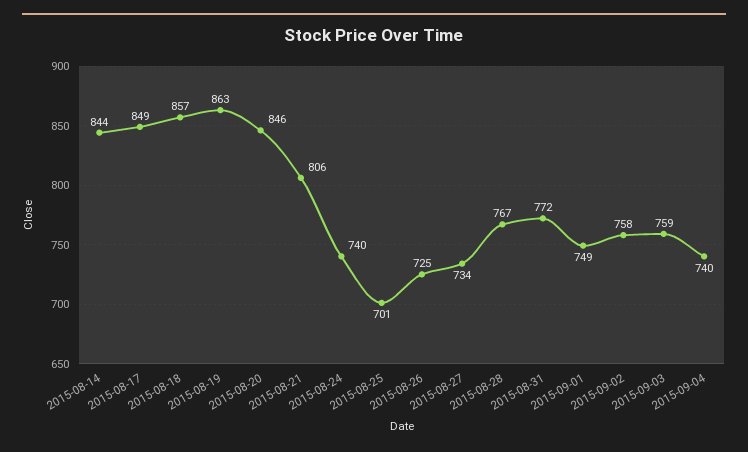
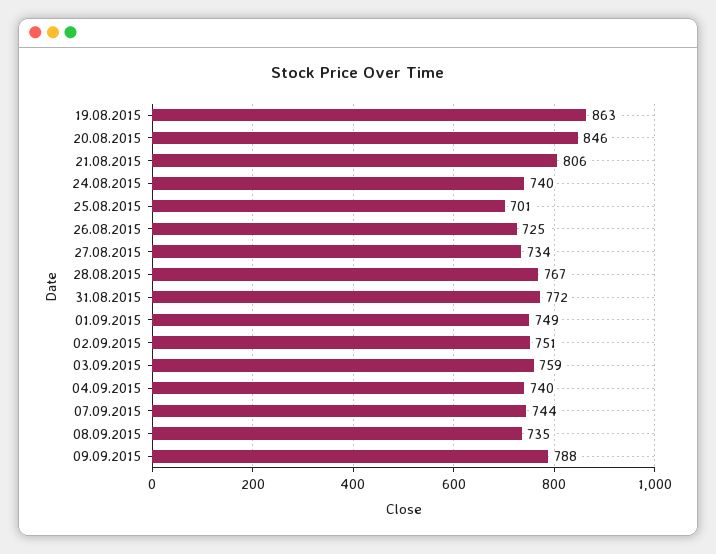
2015-08-14: 844 -> none
2015-08-17: 849 -> none
2015-08-18: 857 -> none
2015-09-02: 758 -> 751
07.09.2015: none -> 744
08.09.2015: none -> 735
09.09.2015: none -> 788

